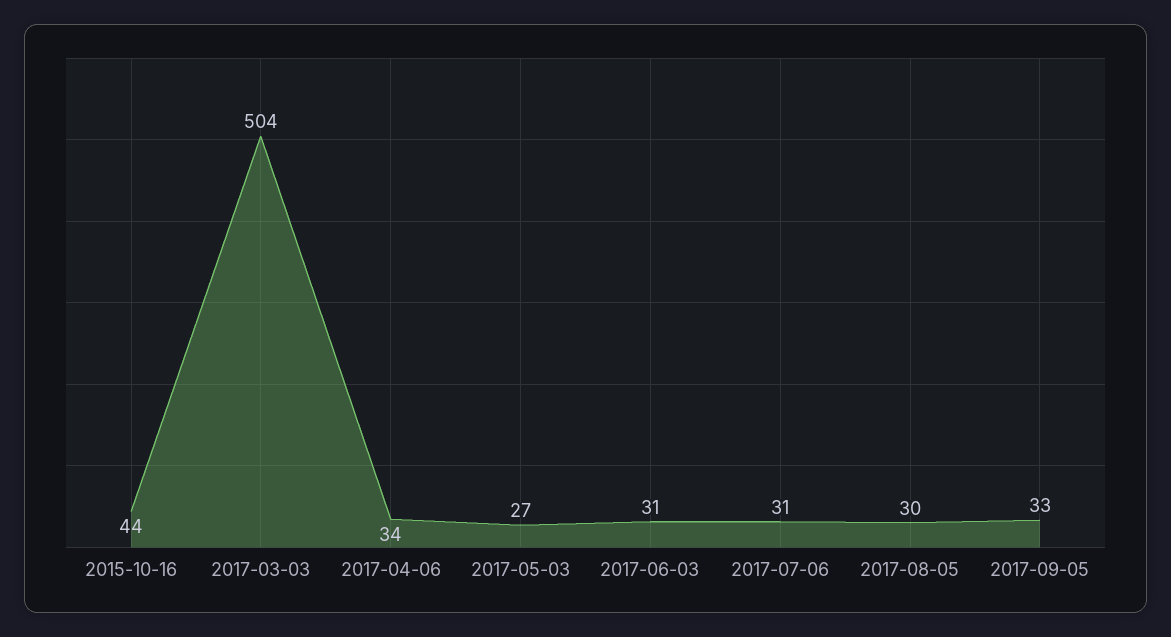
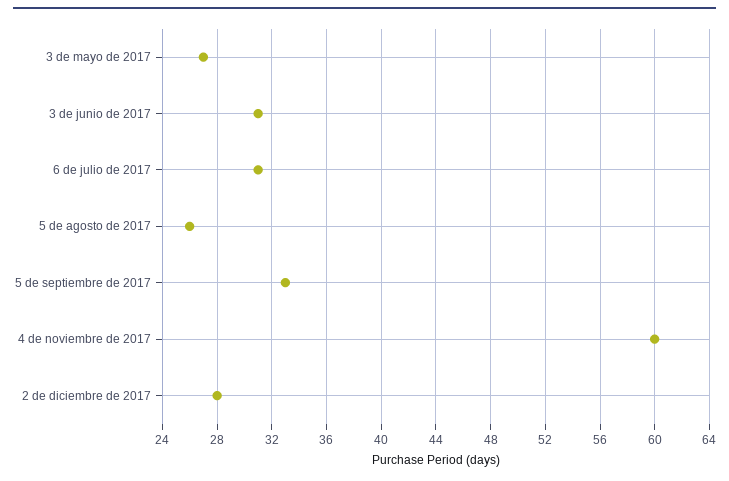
2015-10-16: 44 -> none
2017-03-03: 504 -> none
2017-04-06: 34 -> none
2017-08-05: 30 -> 26
4 de noviembre de 2017: none -> 60
2 de diciembre de 2017: none -> 28

